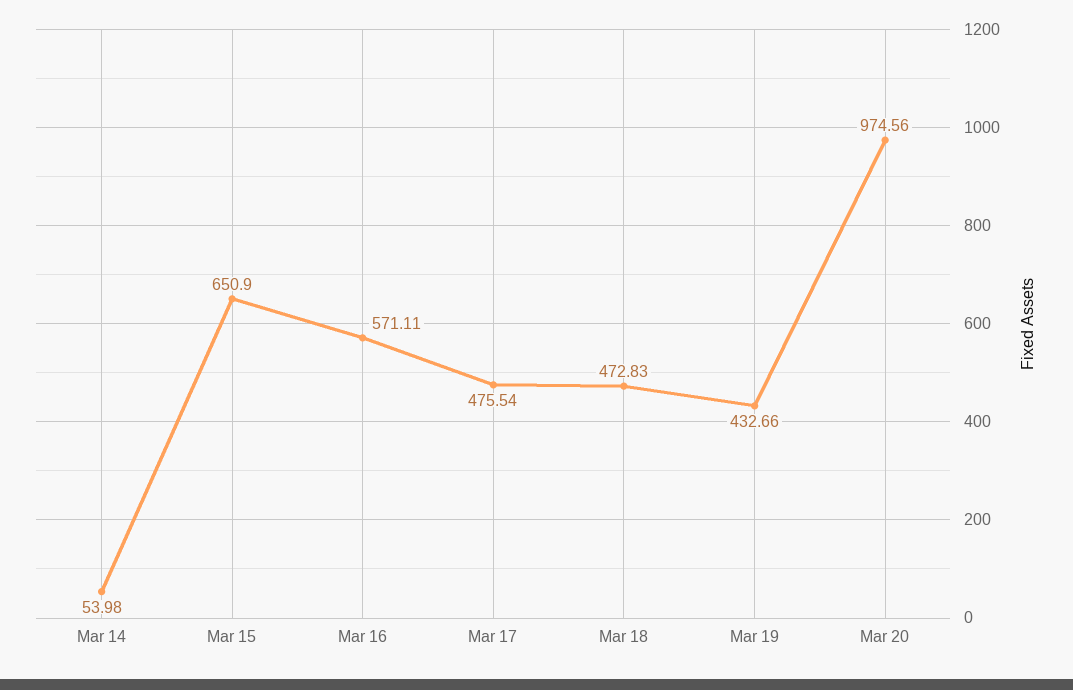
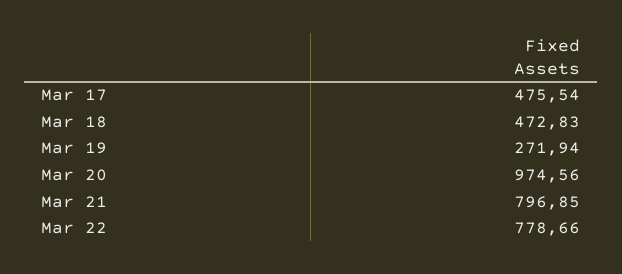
Mar 14: 53.98 -> none
Mar 15: 650.9 -> none
Mar 16: 571.11 -> none
Mar 19: 432.66 -> 271.94
Mar 21: none -> 796.85
Mar 22: none -> 778.66

